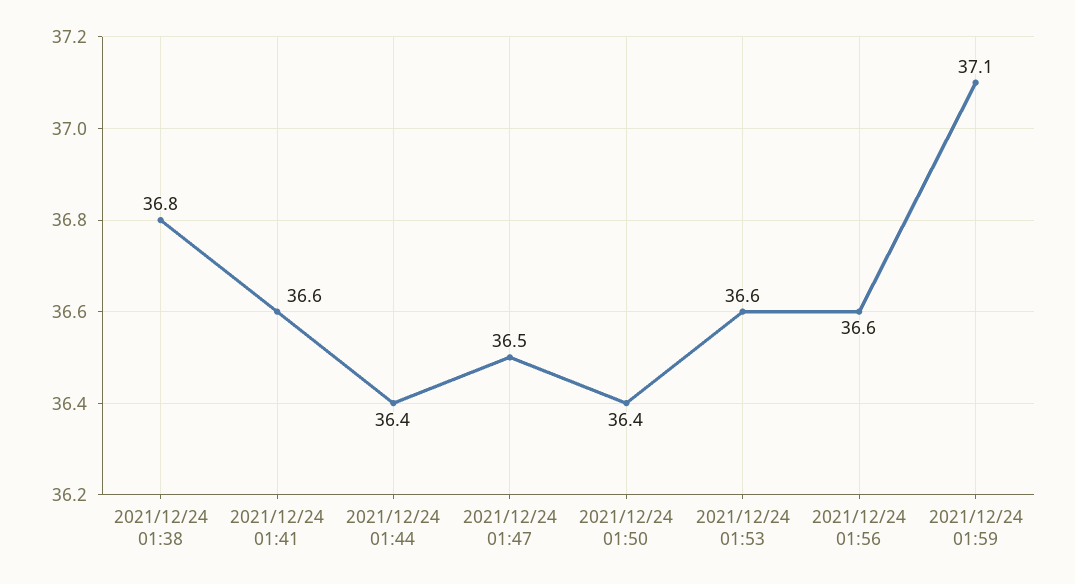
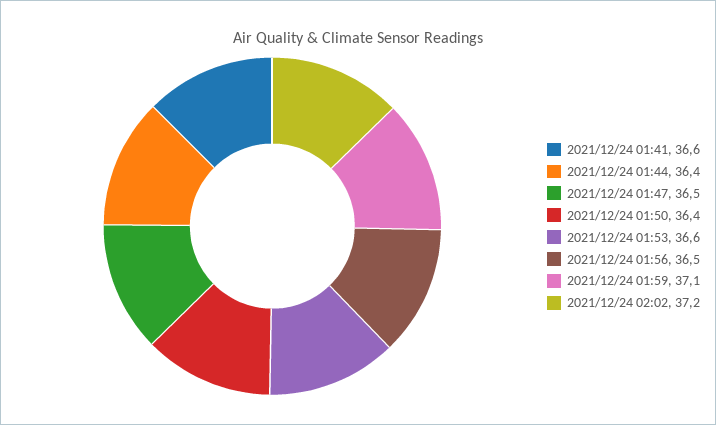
2021/12/24 01:38: 36.8 -> none
2021/12/24 01:56: 36.6 -> 36.5
2021/12/24 02:02: none -> 37.2

